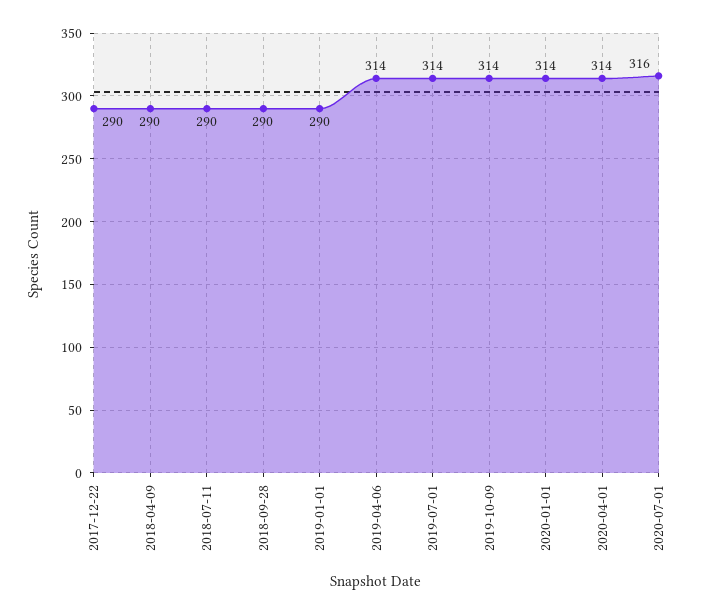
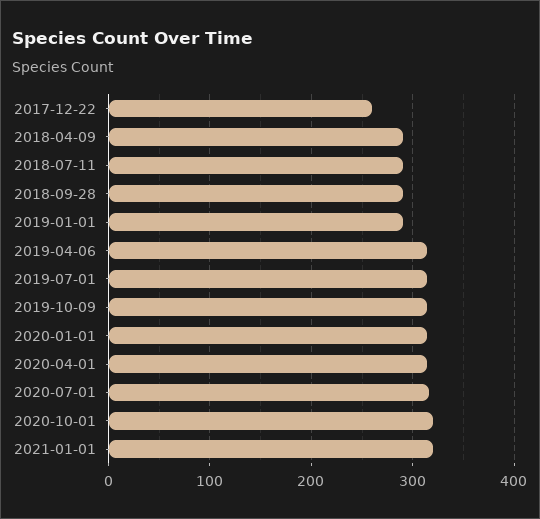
2017-12-22: 290 -> 260
2020-10-01: none -> 320
2021-01-01: none -> 320

